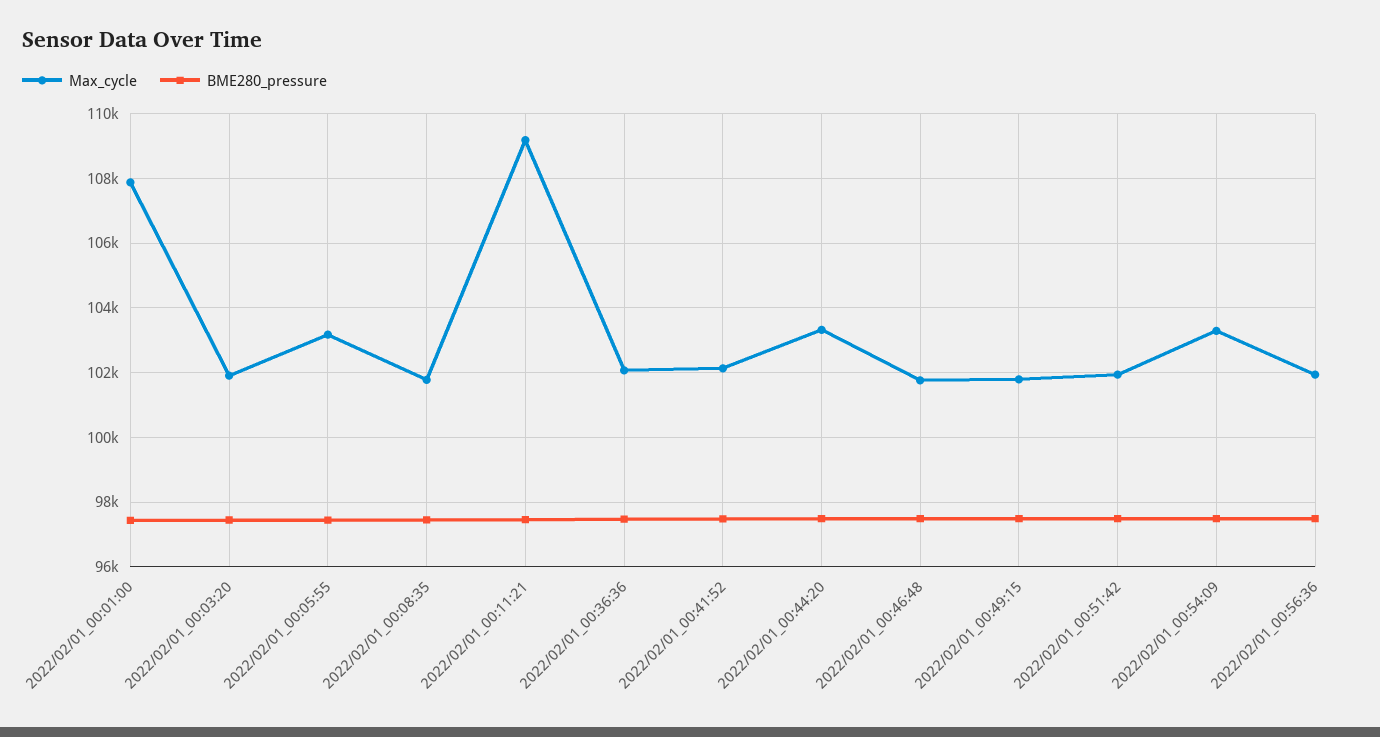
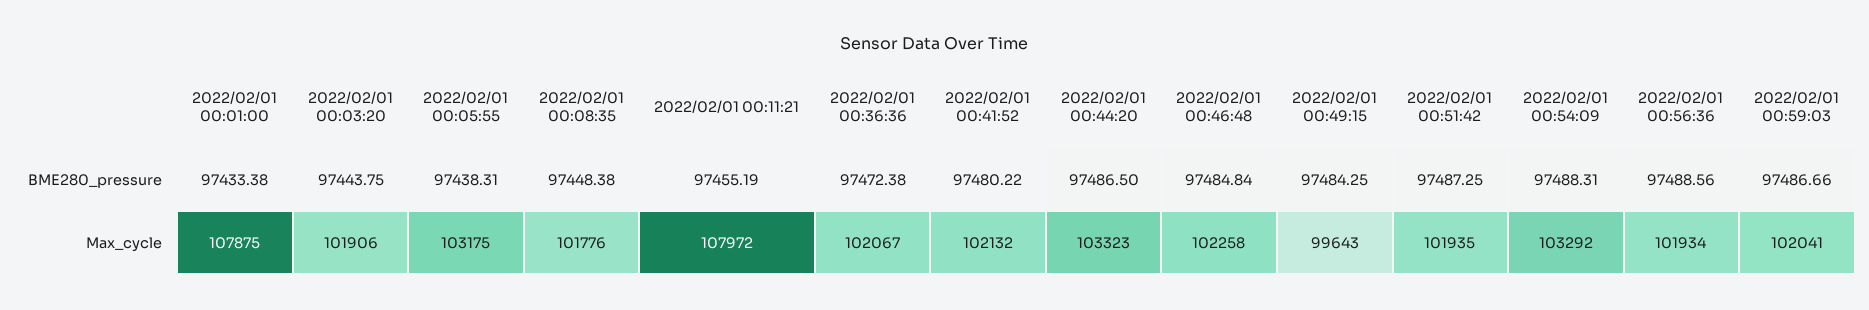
Max_cycle, 2022/02/01_00:11:21: 109200 -> 107972
Max_cycle, 2022/02/01_00:46:48: 101800 -> 102258
Max_cycle, 2022/02/01_00:49:15: 101800 -> 99643
BME280_pressure, 2022/02/01 00:59:03: none -> 97486.66
Max_cycle, 2022/02/01 00:59:03: none -> 102041

